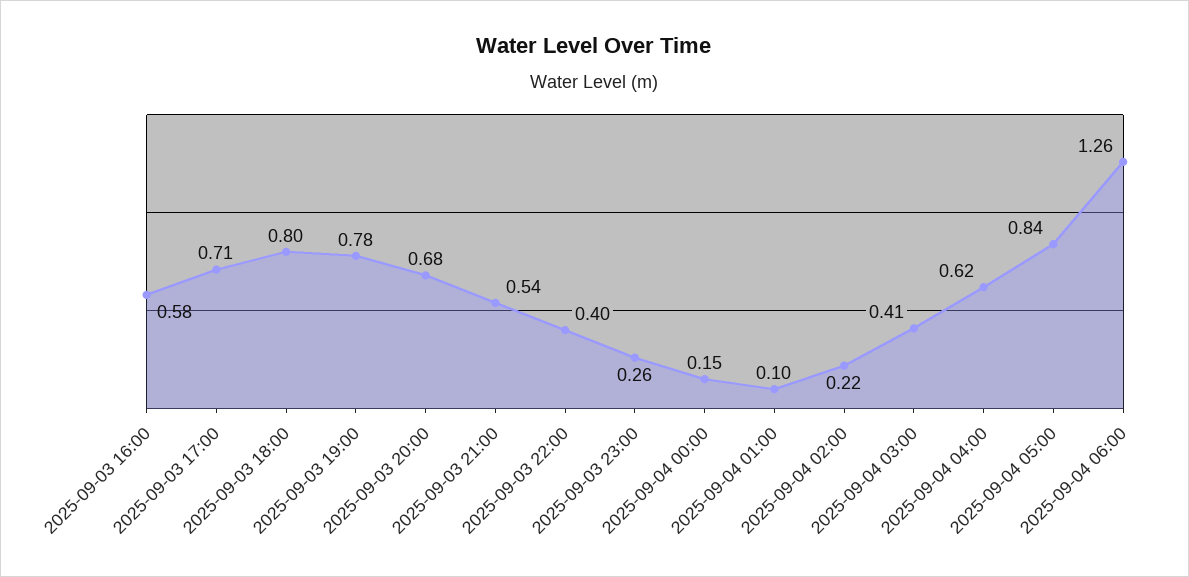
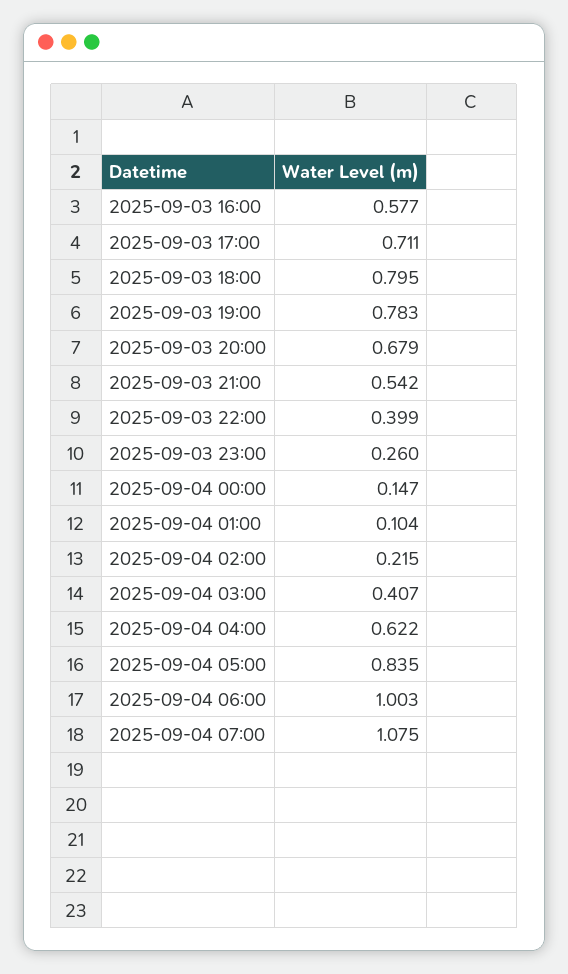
2025-09-04 06:00: 1.26 -> 1.003
2025-09-04 07:00: none -> 1.075

